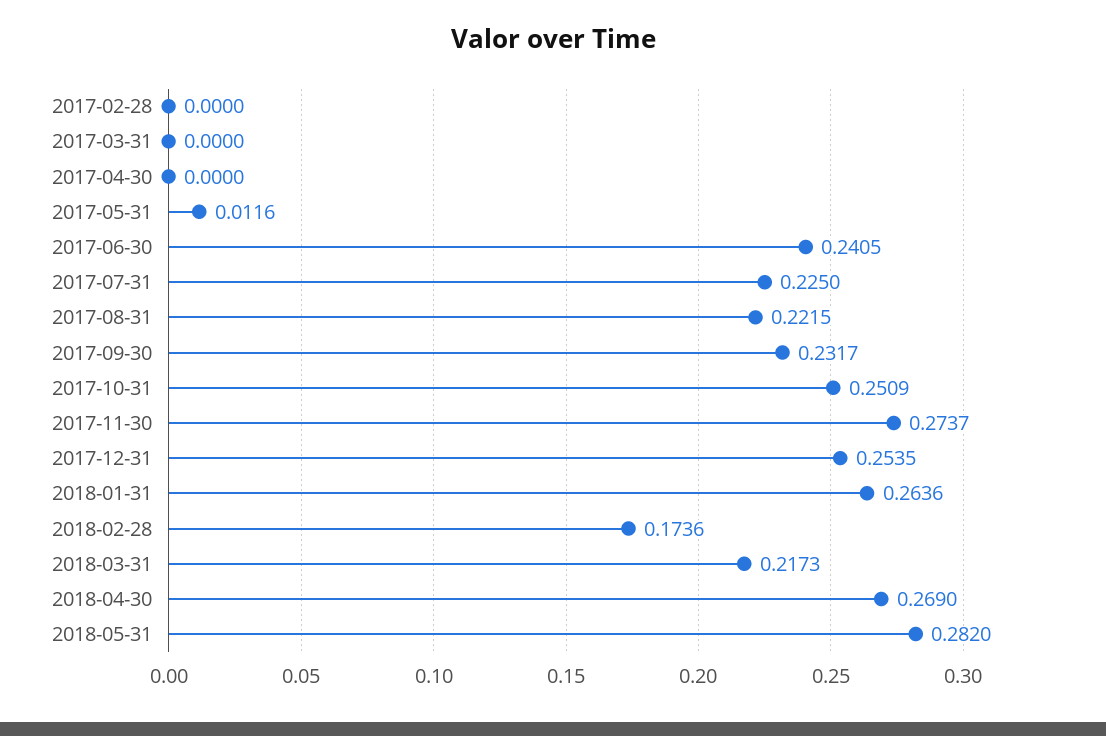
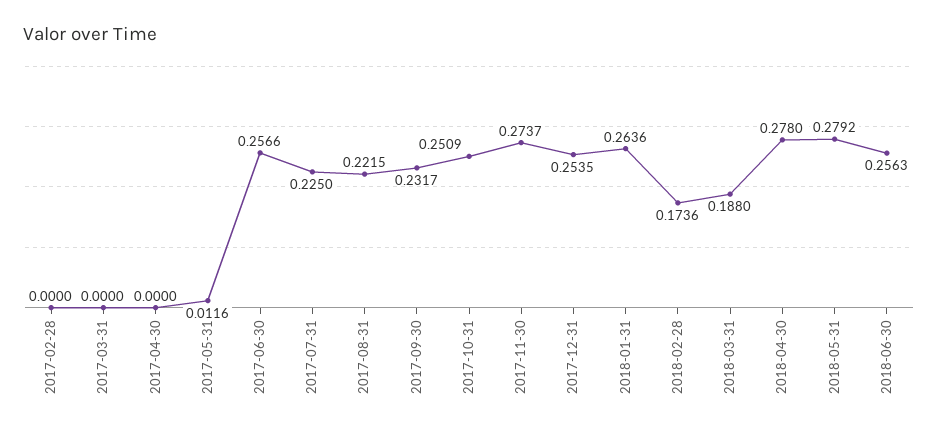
2017-06-30: 0.2405 -> 0.2566
2018-03-31: 0.2173 -> 0.188
2018-04-30: 0.269 -> 0.278
2018-05-31: 0.282 -> 0.2792
2018-06-30: none -> 0.2563

